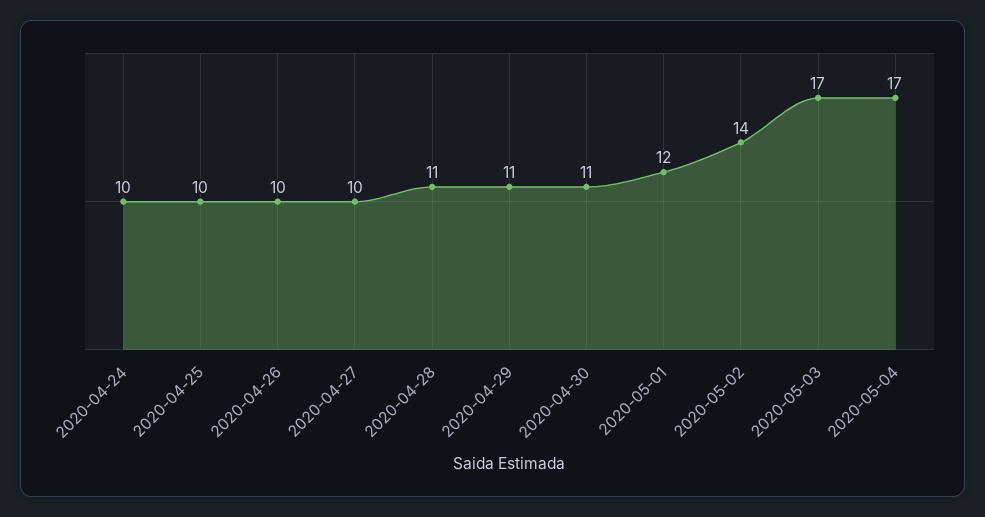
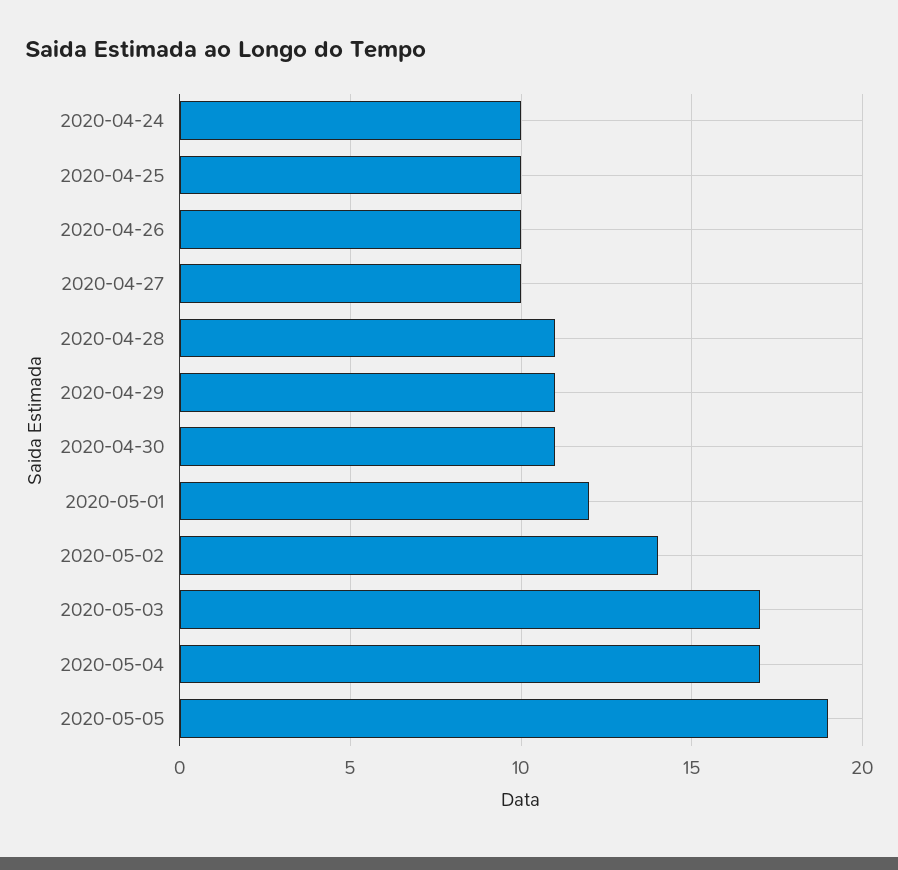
2020-05-05: none -> 19

